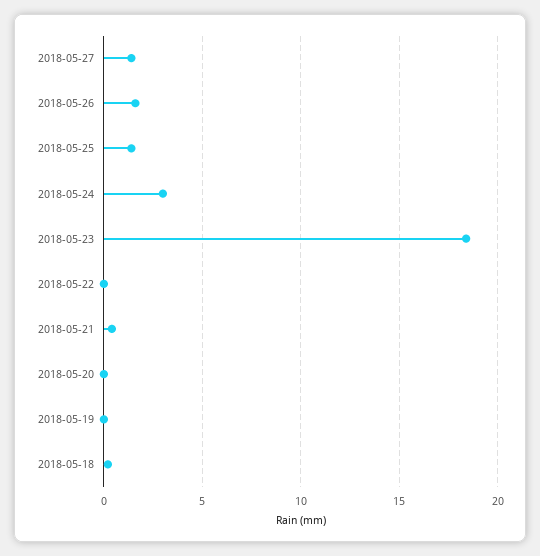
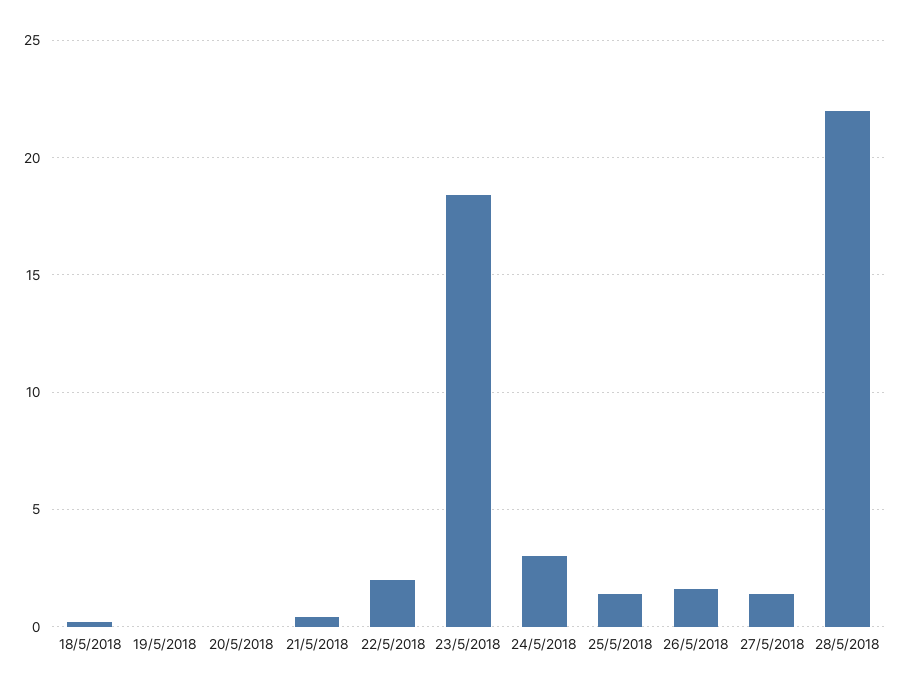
2018-05-22: 0 -> 2
28/5/2018: none -> 22

